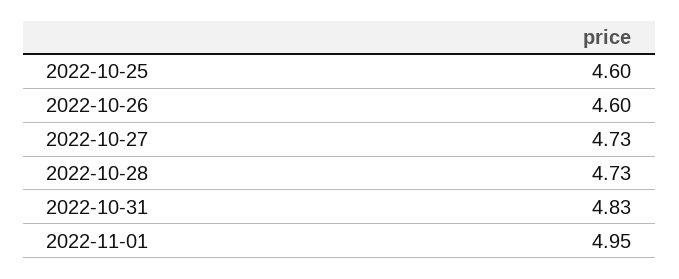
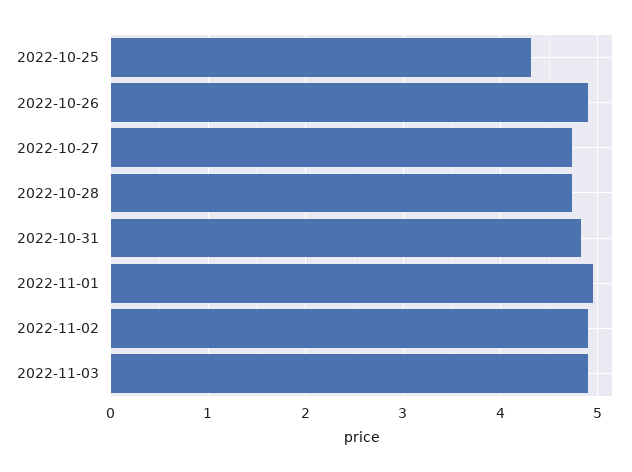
2022-10-25: 4.6 -> 4.3
2022-10-26: 4.6 -> 4.9
2022-11-02: none -> 4.9
2022-11-03: none -> 4.9

